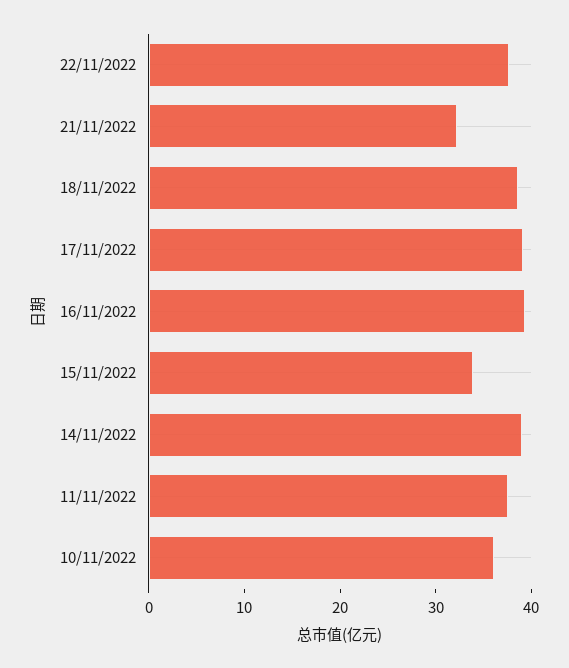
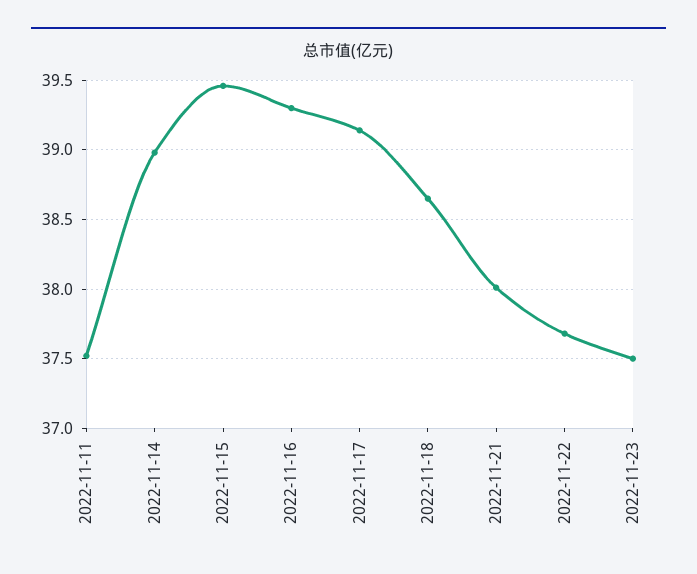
21/11/2022: 32 -> 38
15/11/2022: 34 -> 39.45
10/11/2022: 36 -> none
2022-11-23: none -> 37.5

